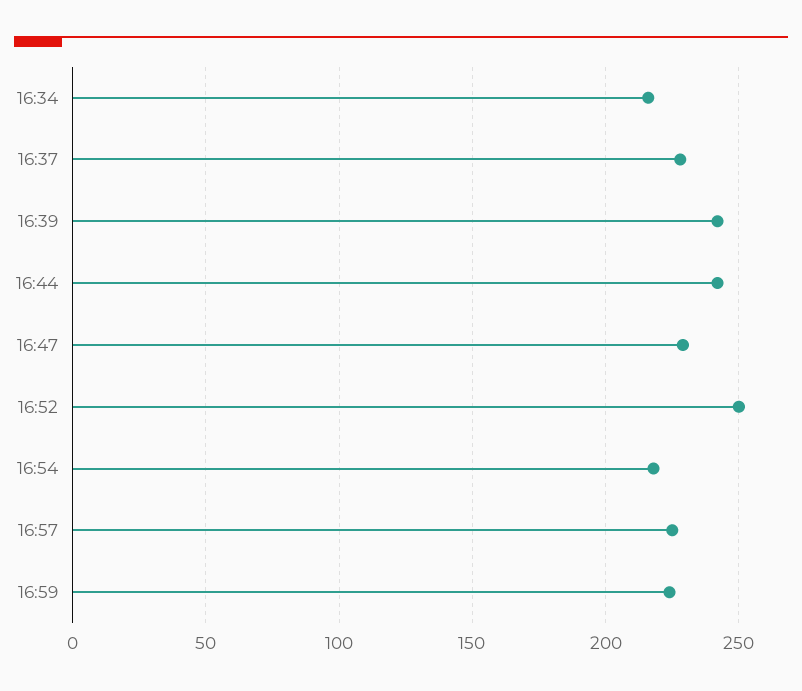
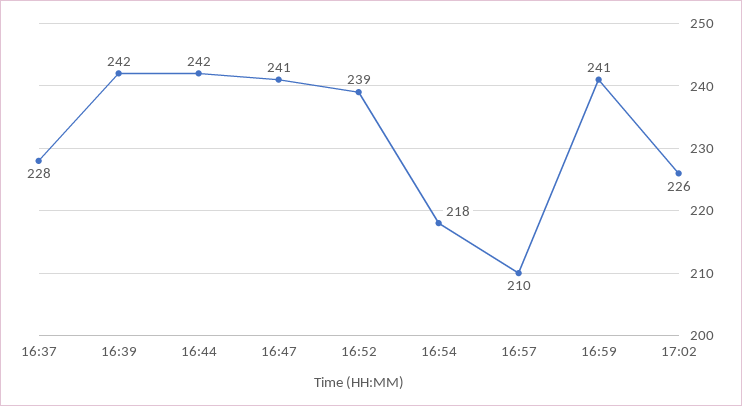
16:34: 215 -> none
16:47: 230 -> 241
16:52: 250 -> 239
16:57: 225 -> 210
16:59: 225 -> 241
17:02: none -> 226

